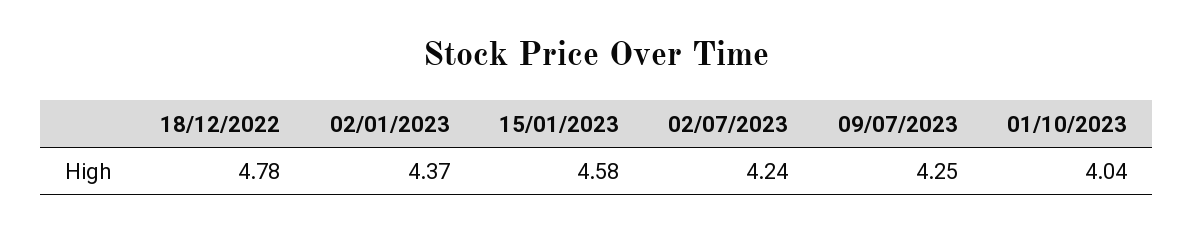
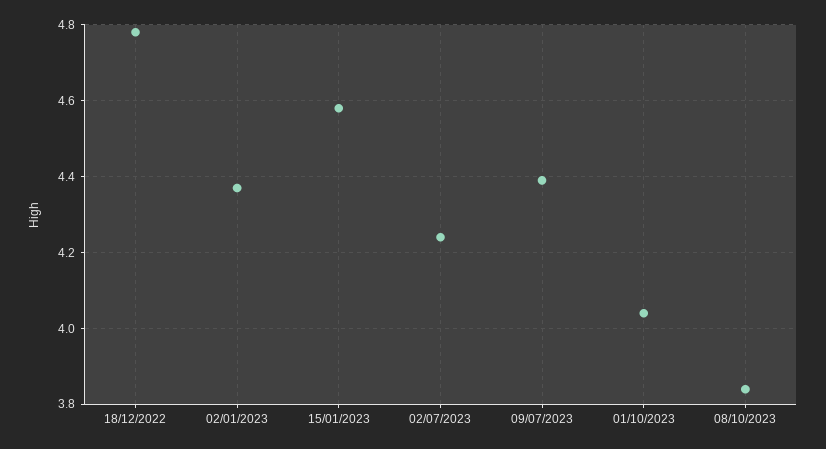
09/07/2023: 4.25 -> 4.4
08/10/2023: none -> 3.85

